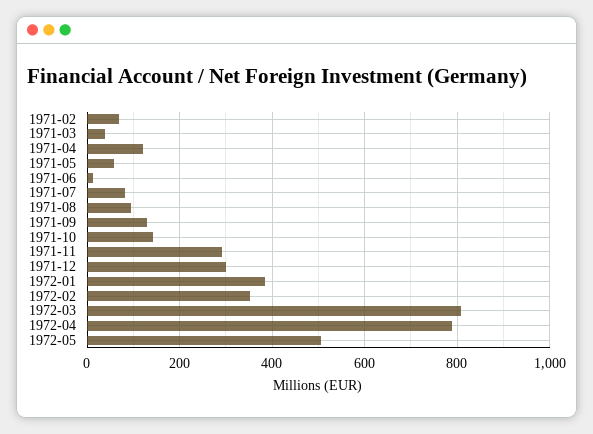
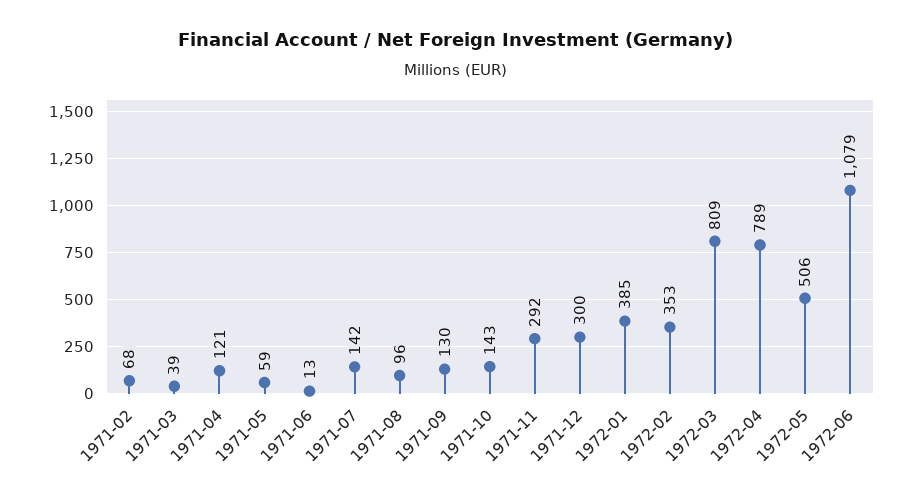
1971-07: 80 -> 142
1972-06: none -> 1079

